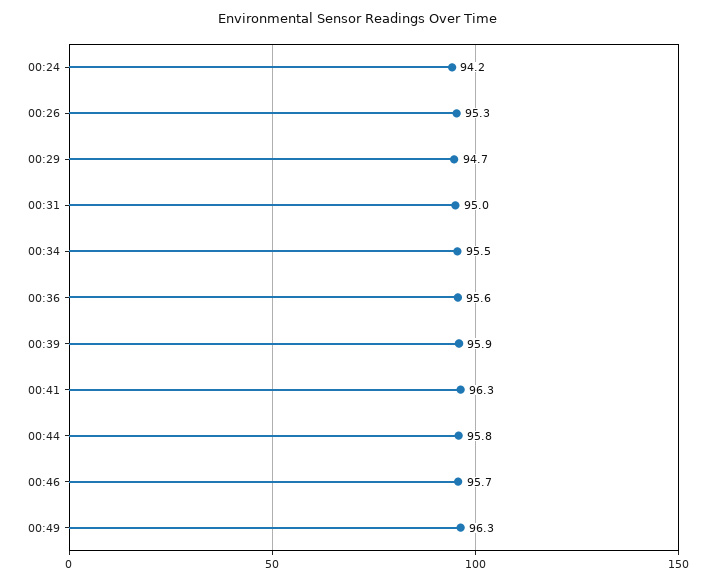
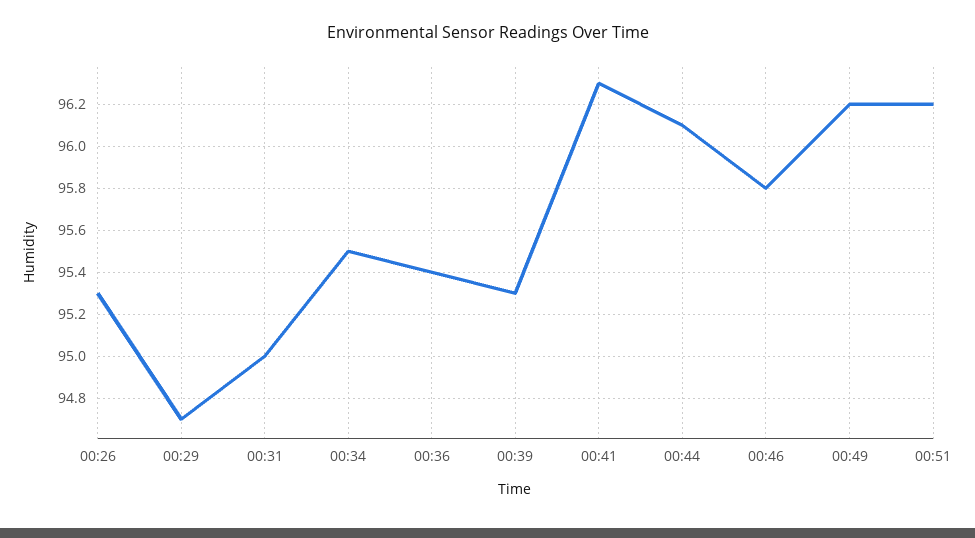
00:24: 94.2 -> none
00:36: 95.6 -> 95.4
00:39: 95.9 -> 95.3
00:44: 95.8 -> 96.1
00:46: 95.7 -> 95.8
00:49: 96.3 -> 96.2
00:51: none -> 96.2

